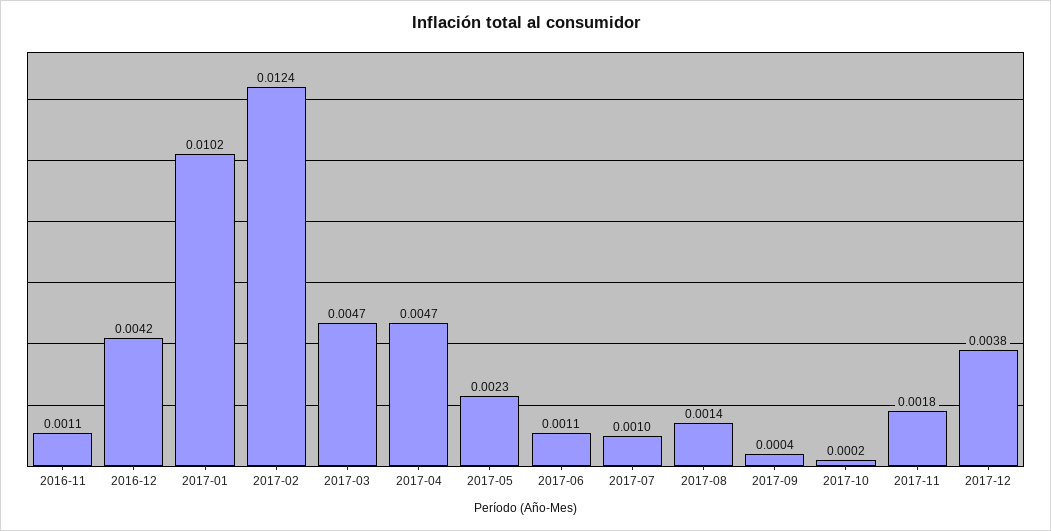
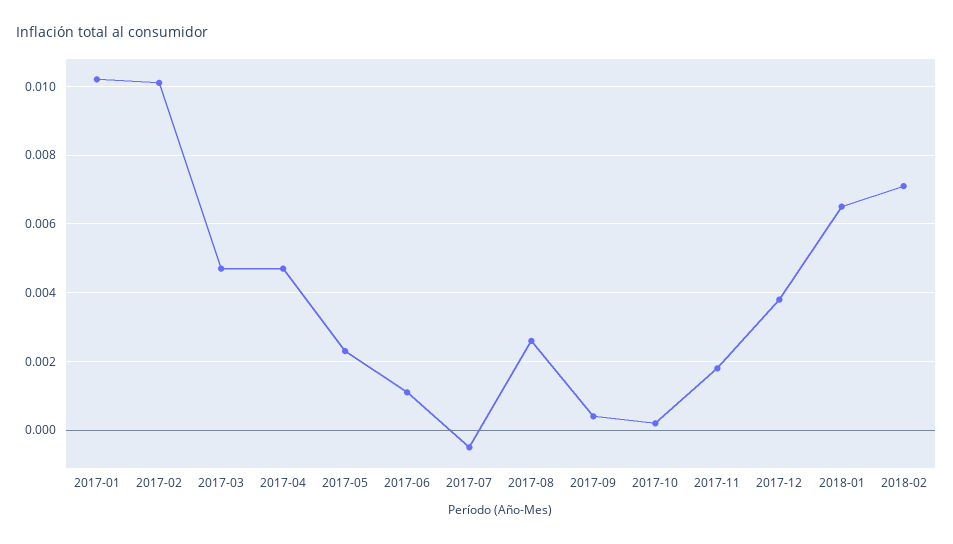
2016-11: 0.0011 -> none
2016-12: 0.0042 -> none
2017-02: 0.0124 -> 0.01
2017-07: 0.001 -> -0.0005
2017-08: 0.0014 -> 0.0025
2018-01: none -> 0.0065
2018-02: none -> 0.007

